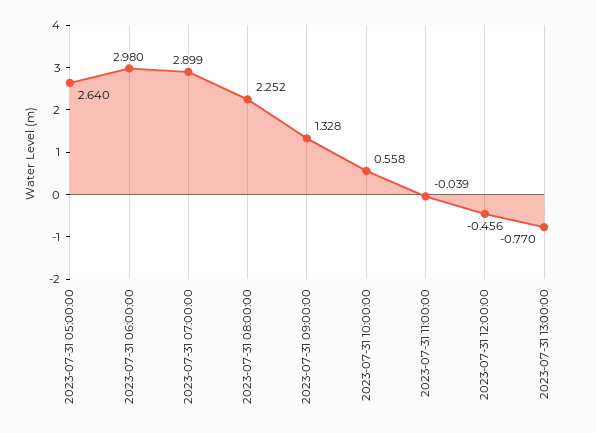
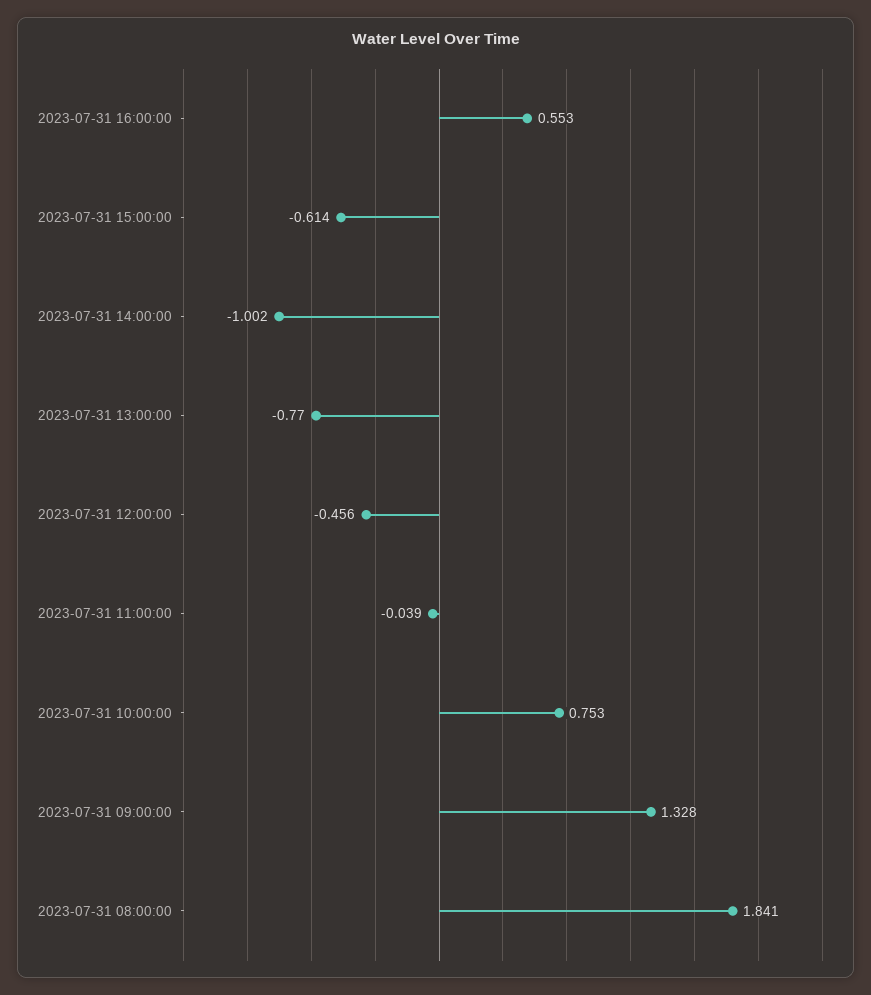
2023-07-31 05:00:00: 2.64 -> none
2023-07-31 06:00:00: 2.98 -> none
2023-07-31 07:00:00: 2.899 -> none
2023-07-31 08:00:00: 2.252 -> 1.841
2023-07-31 10:00:00: 0.558 -> 0.753
2023-07-31 16:00:00: none -> 0.553
2023-07-31 15:00:00: none -> -0.614
2023-07-31 14:00:00: none -> -1.002

